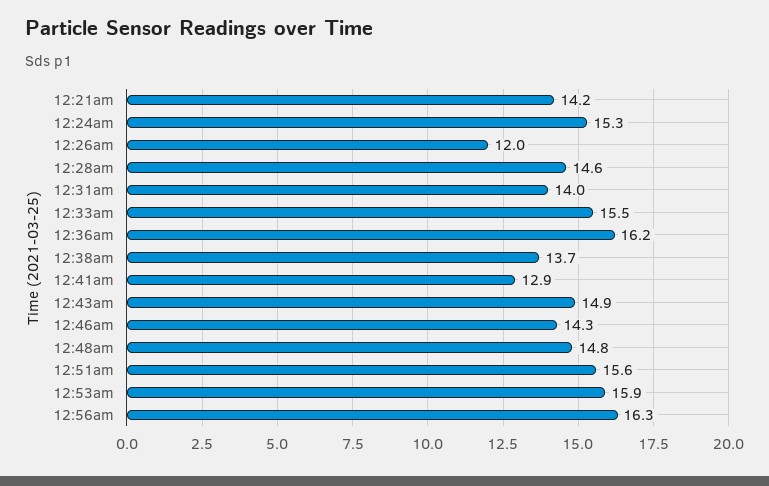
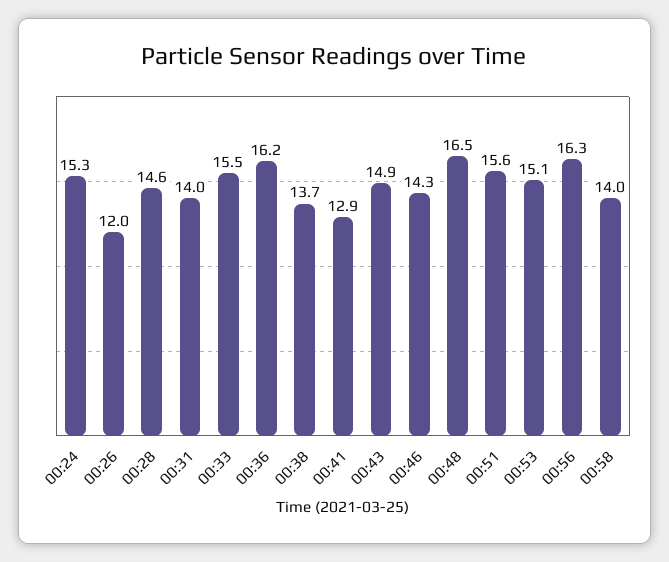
12:21am: 14.2 -> none
12:48am: 14.8 -> 16.5
12:53am: 15.9 -> 15.1
00:58: none -> 14

